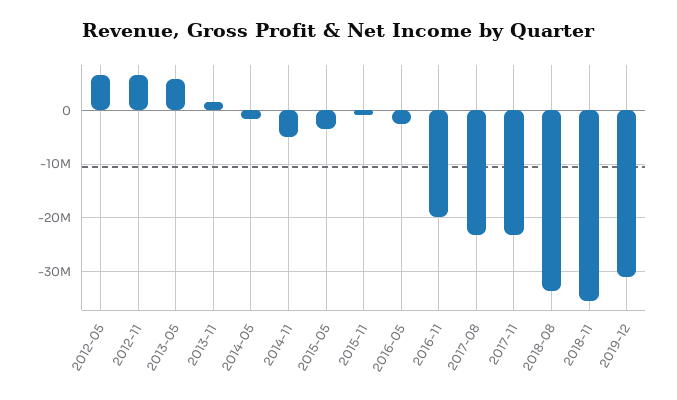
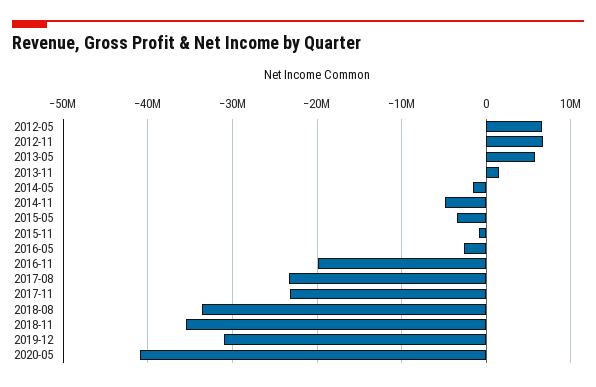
2020-05: none -> -41000000

